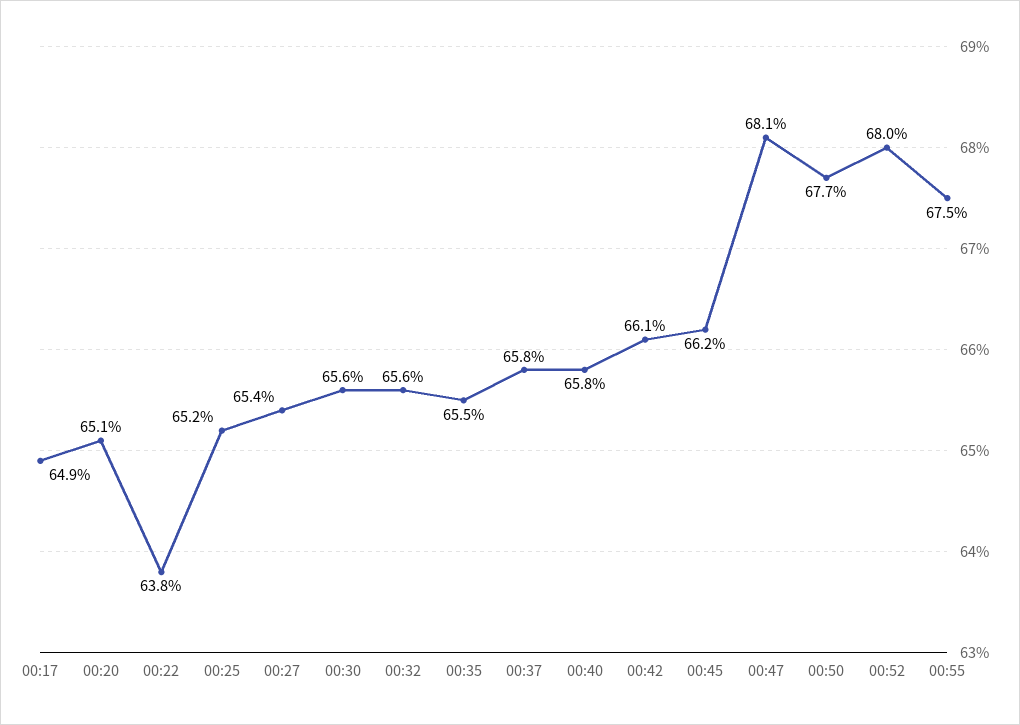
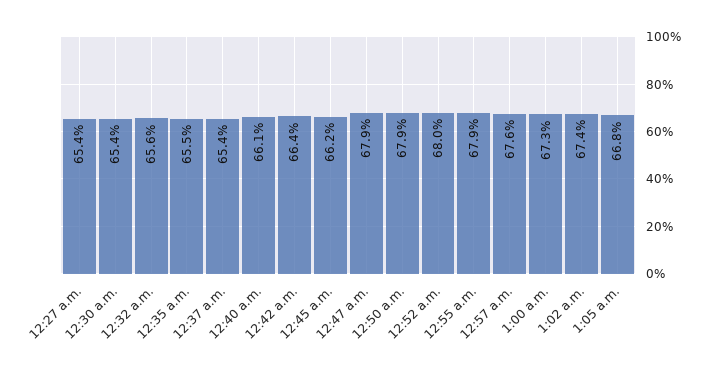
00:17: 64.9 -> none
00:20: 65.1 -> none
00:22: 63.8 -> none
00:25: 65.2 -> none
00:30: 65.6 -> 65.4
00:37: 65.8 -> 65.4
00:40: 65.8 -> 66.1
00:42: 66.1 -> 66.4
00:47: 68.1 -> 67.9
00:50: 67.7 -> 67.9
00:55: 67.5 -> 67.9
12:57 a.m.: none -> 67.6
1:00 a.m.: none -> 67.3
1:02 a.m.: none -> 67.4
1:05 a.m.: none -> 66.8

